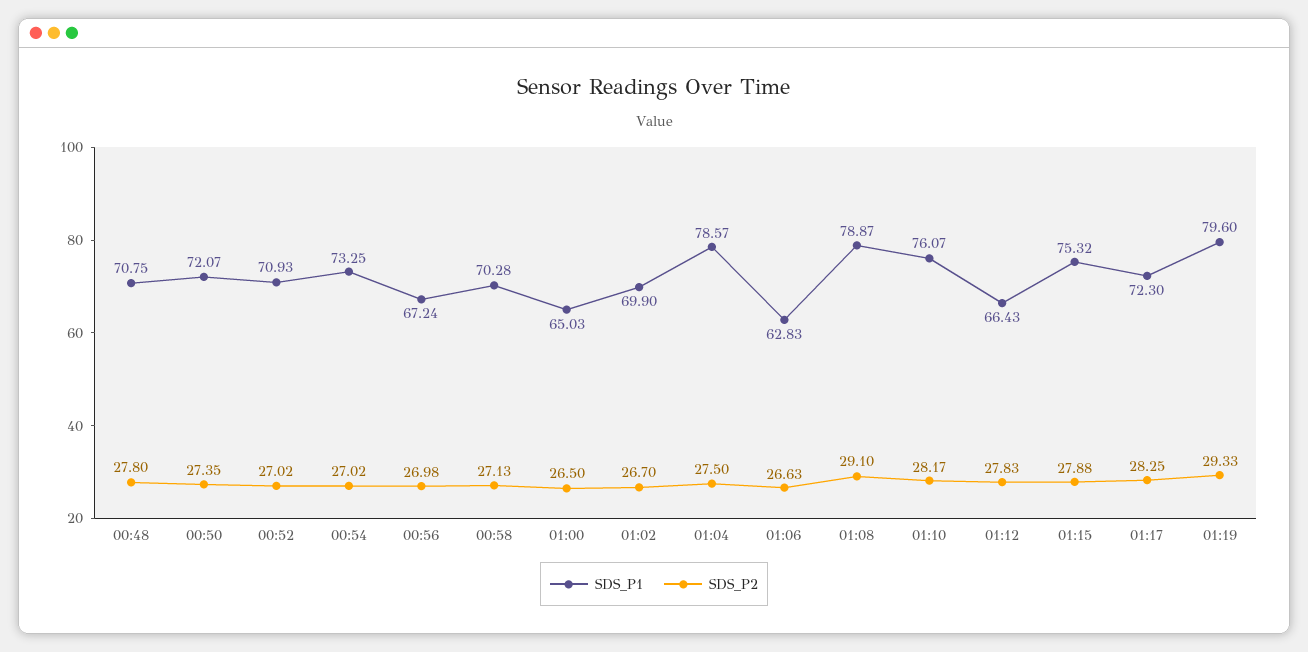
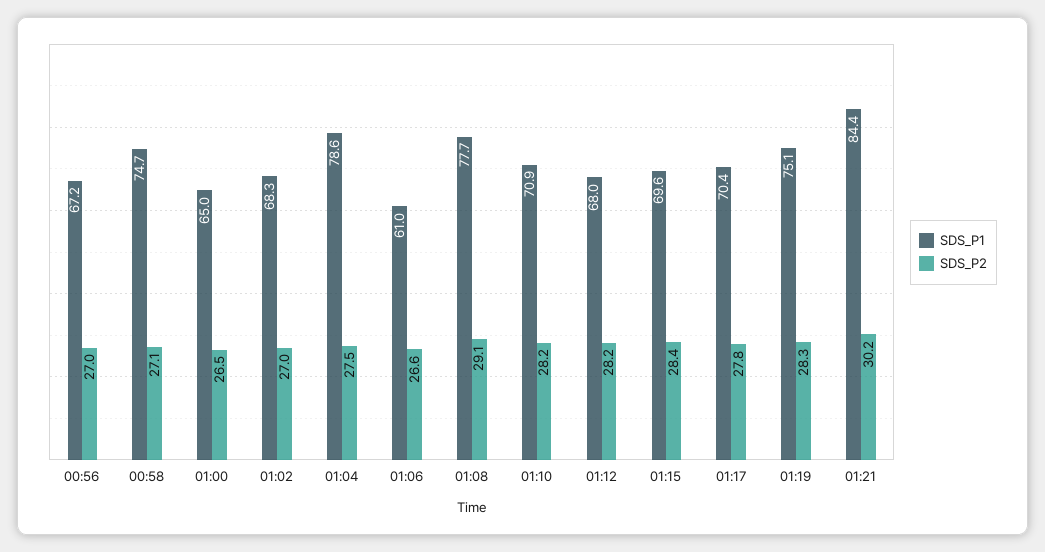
SDS_P1, 00:48: 70.75 -> none
SDS_P2, 00:48: 27.8 -> none
SDS_P1, 00:50: 72.07 -> none
SDS_P2, 00:50: 27.35 -> none
SDS_P1, 00:52: 70.93 -> none
SDS_P2, 00:52: 27.02 -> none
SDS_P1, 00:54: 73.25 -> none
SDS_P2, 00:54: 27.02 -> none
SDS_P1, 00:58: 70.28 -> 74.7
SDS_P1, 01:02: 69.9 -> 68.3
SDS_P2, 01:02: 26.7 -> 27
SDS_P1, 01:06: 62.83 -> 61
SDS_P1, 01:08: 78.87 -> 77.7
SDS_P1, 01:10: 76.07 -> 70.9
SDS_P1, 01:12: 66.43 -> 68
SDS_P2, 01:12: 27.83 -> 28.2
SDS_P1, 01:15: 75.32 -> 69.6
SDS_P2, 01:15: 27.88 -> 28.4
SDS_P1, 01:17: 72.3 -> 70.4
SDS_P2, 01:17: 28.25 -> 27.8
SDS_P1, 01:19: 79.6 -> 75.1
SDS_P2, 01:19: 29.33 -> 28.3
SDS_P1, 01:21: none -> 84.4
SDS_P2, 01:21: none -> 30.2

